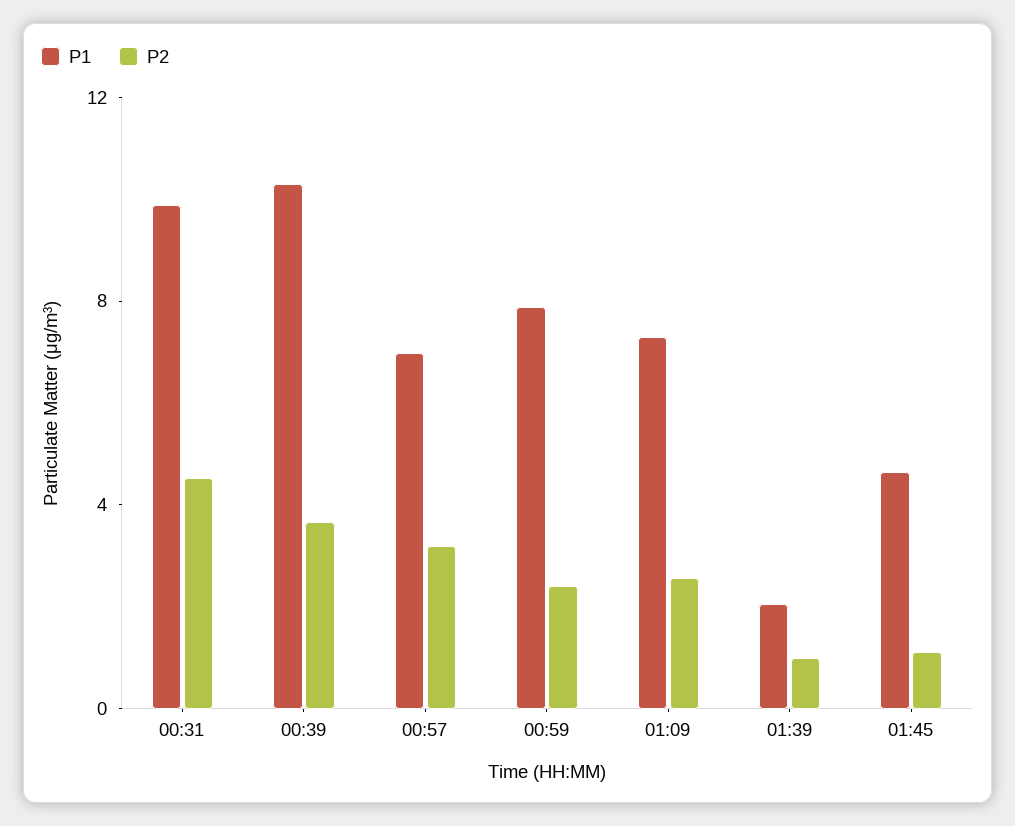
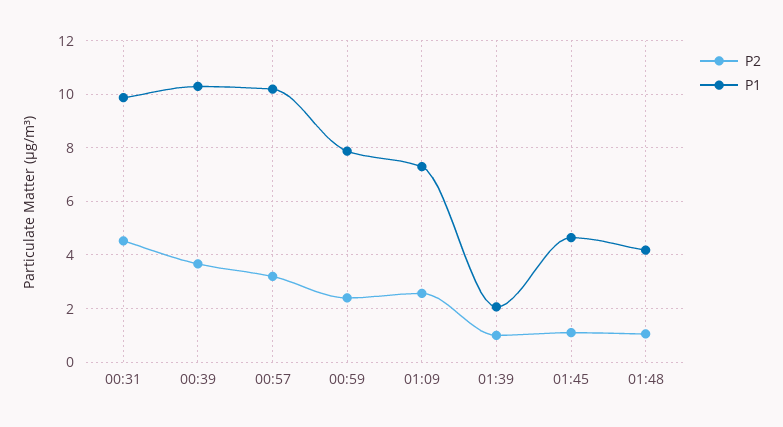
P1, 00:57: 7 -> 10.25
P2, 01:48: none -> 1
P1, 01:48: none -> 4.25

